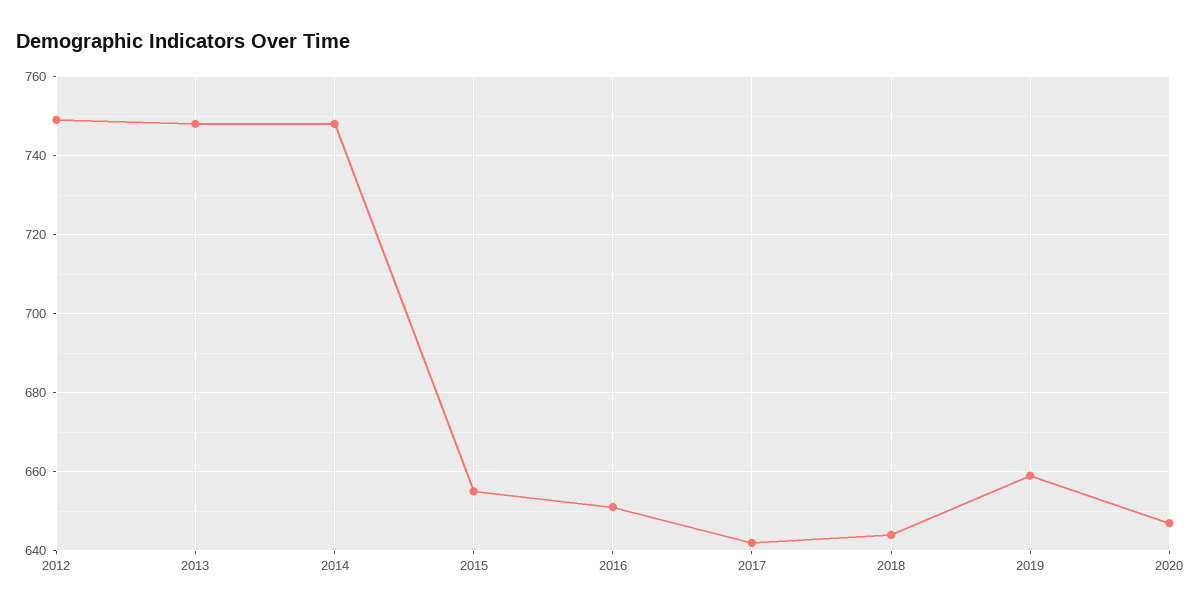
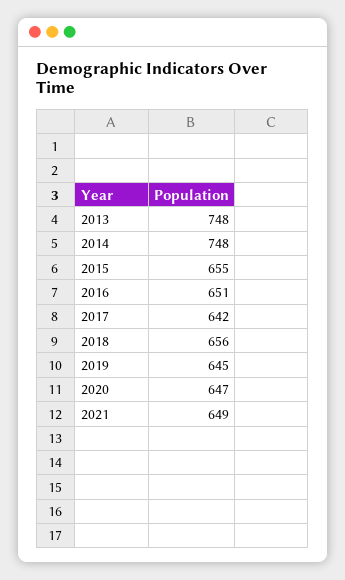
2012: 750 -> none
2018: 645 -> 656
2019: 660 -> 645
2021: none -> 649

